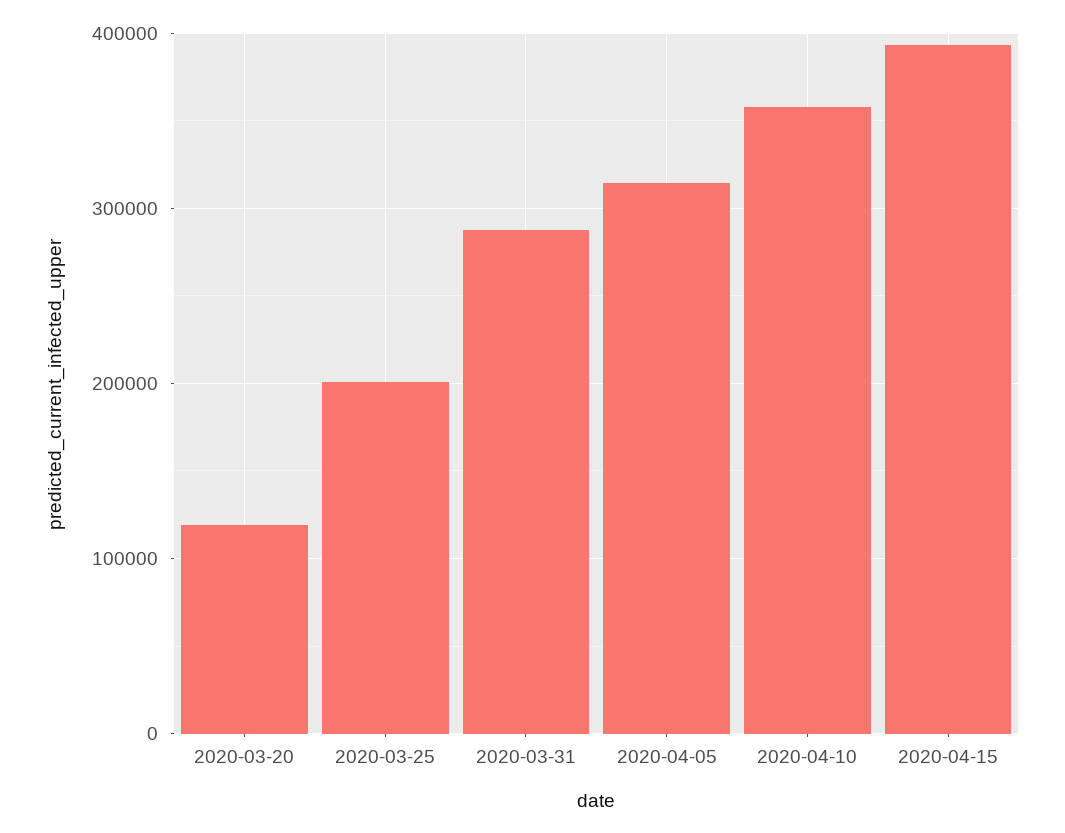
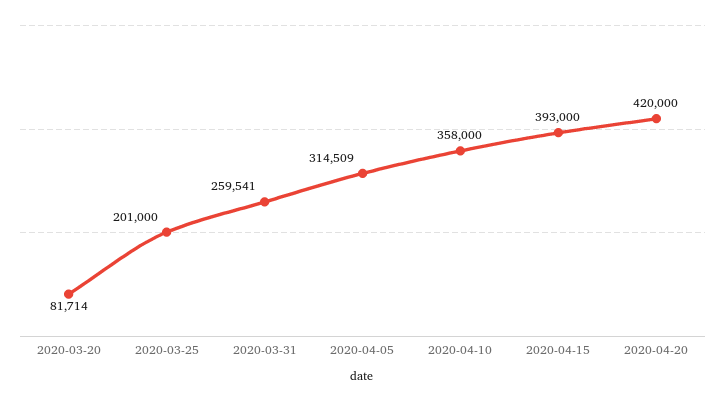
2020-03-20: 120000 -> 81714
2020-03-31: 290000 -> 259541
2020-04-20: none -> 420000

